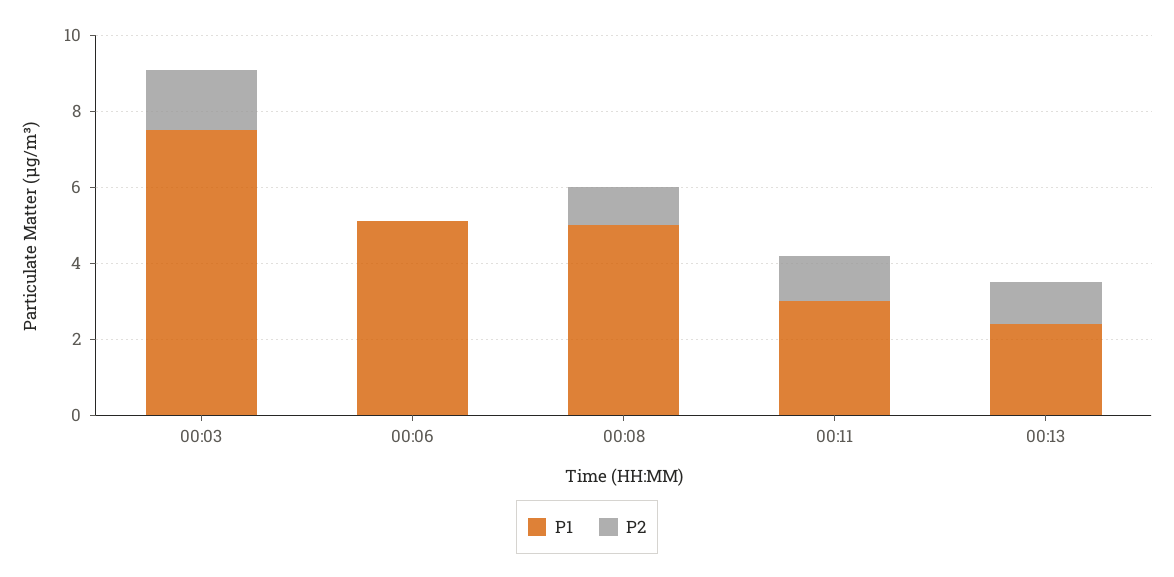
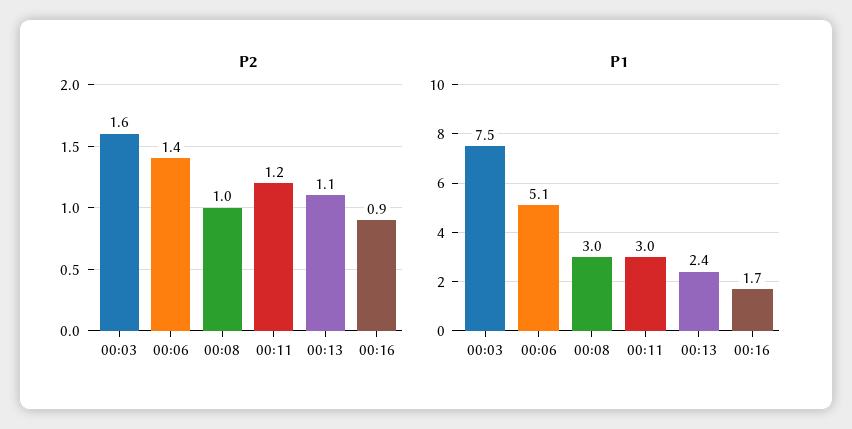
P2, 00:06: 0 -> 1.4
P1, 00:08: 5 -> 3
P2, 00:16: none -> 0.9
P1, 00:16: none -> 1.7

